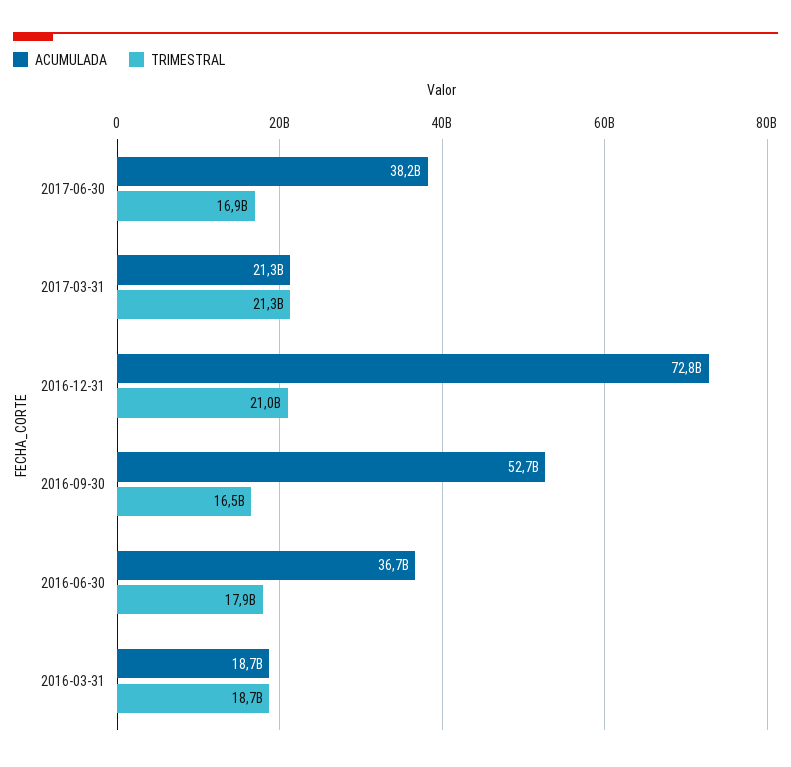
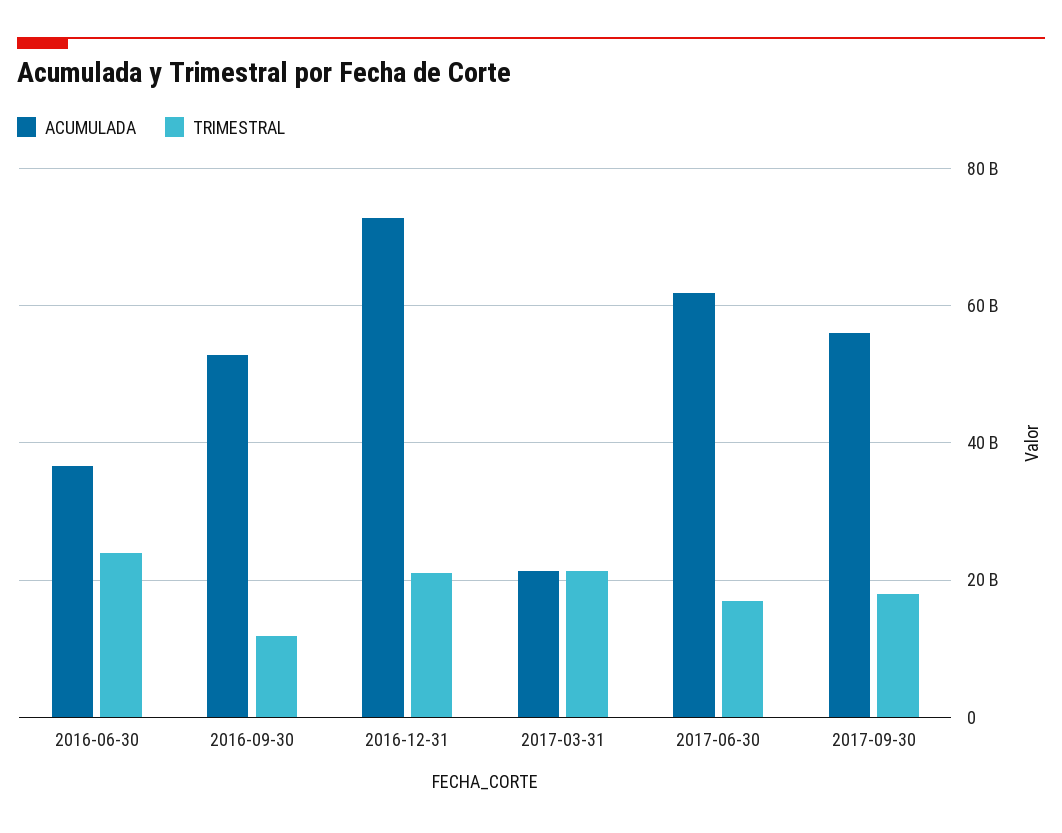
ACUMULADA, 2017-06-30: 38200000000 -> 62000000000
TRIMESTRAL, 2016-09-30: 16500000000 -> 12000000000
TRIMESTRAL, 2016-06-30: 17900000000 -> 24000000000
ACUMULADA, 2016-03-31: 18700000000 -> none
TRIMESTRAL, 2016-03-31: 18700000000 -> none
ACUMULADA, 2017-09-30: none -> 56000000000
TRIMESTRAL, 2017-09-30: none -> 18000000000

